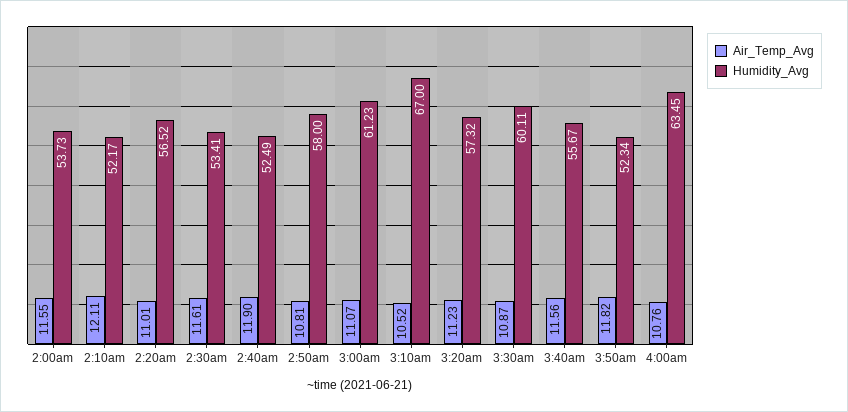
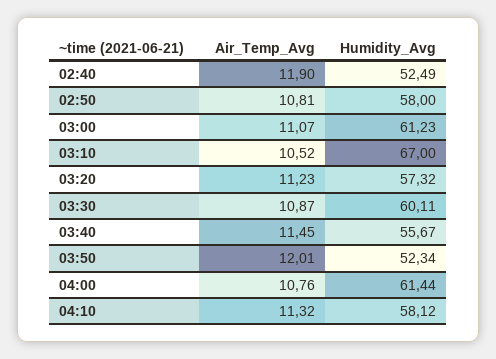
Air_Temp_Avg, 2:00am: 11.55 -> none
Humidity_Avg, 2:00am: 53.73 -> none
Air_Temp_Avg, 2:10am: 12.11 -> none
Humidity_Avg, 2:10am: 52.17 -> none
Air_Temp_Avg, 2:20am: 11.01 -> none
Humidity_Avg, 2:20am: 56.52 -> none
Air_Temp_Avg, 2:30am: 11.61 -> none
Humidity_Avg, 2:30am: 53.41 -> none
Air_Temp_Avg, 3:40am: 11.56 -> 11.45
Air_Temp_Avg, 3:50am: 11.82 -> 12.01
Humidity_Avg, 4:00am: 63.45 -> 61.44
Air_Temp_Avg, 04:10: none -> 11.32
Humidity_Avg, 04:10: none -> 58.12

